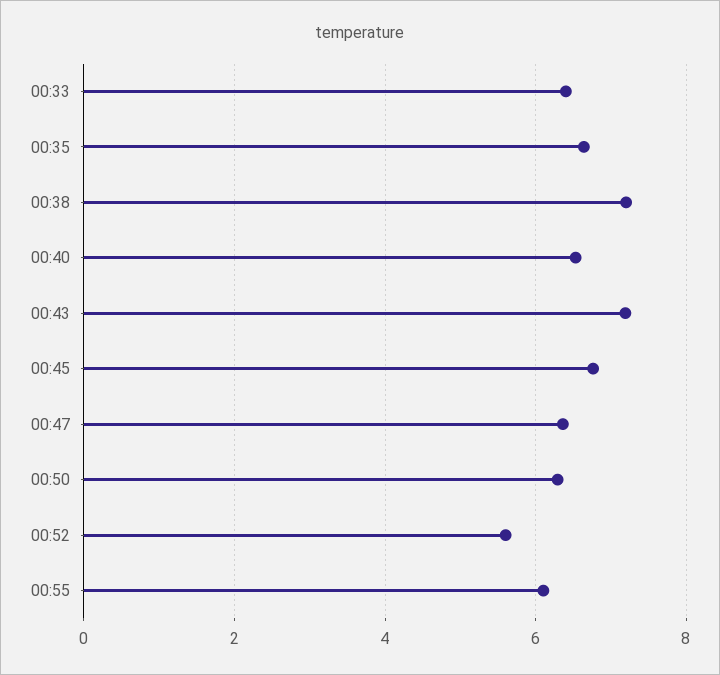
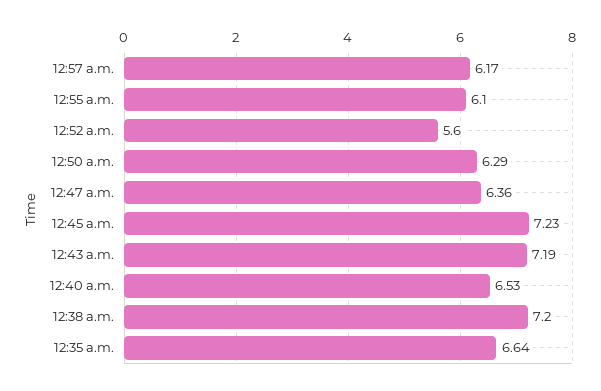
00:33: 6.4 -> none
00:45: 6.8 -> 7.23
12:57 a.m.: none -> 6.17

